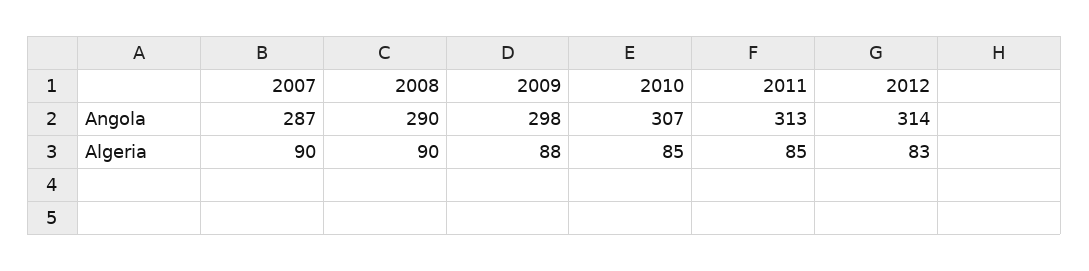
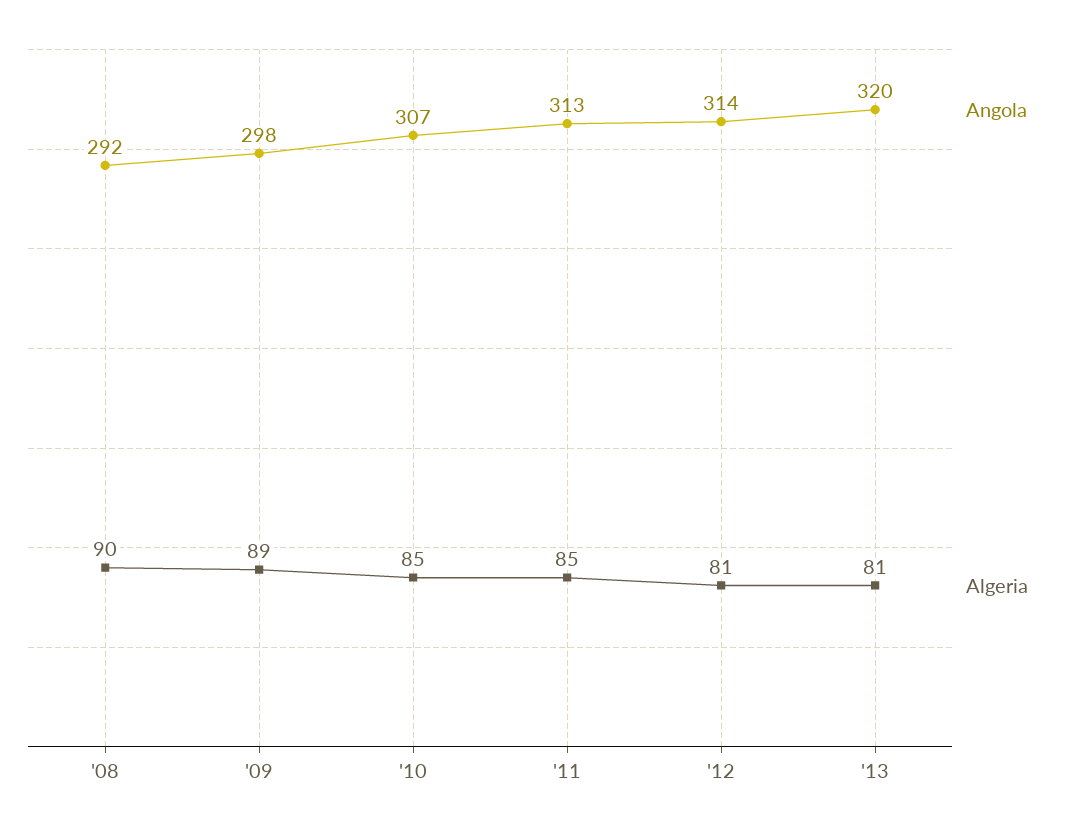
Angola, 2007: 287 -> none
Angola, 2008: 290 -> 292
Algeria, 2007: 90 -> none
Algeria, 2009: 88 -> 89
Algeria, 2012: 83 -> 81
Angola, '13: none -> 320
Algeria, '13: none -> 81

